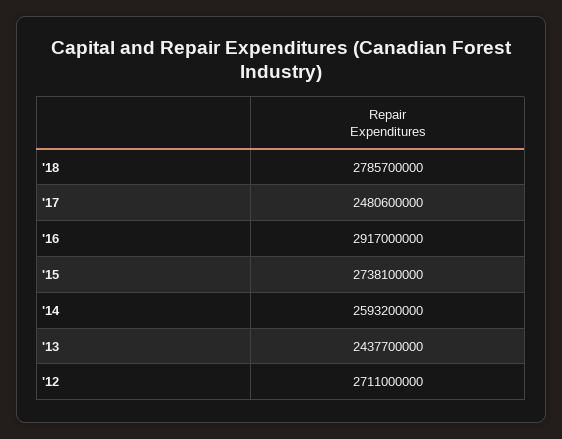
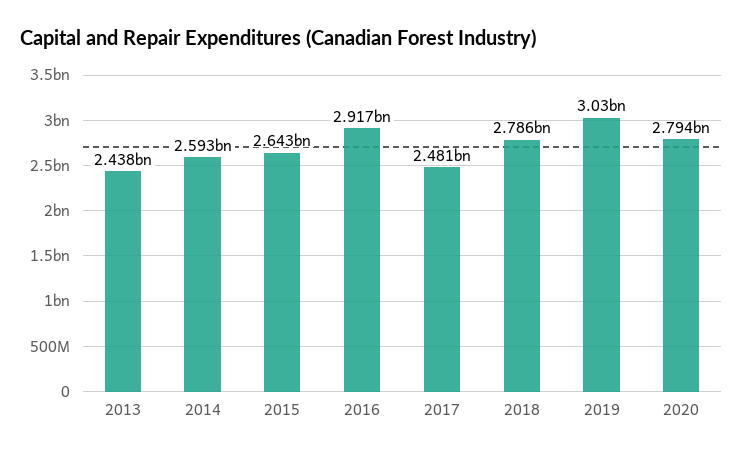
'15: 2738100000 -> 2643000000
'12: 2711000000 -> none
2019: none -> 3030000000
2020: none -> 2794000000

